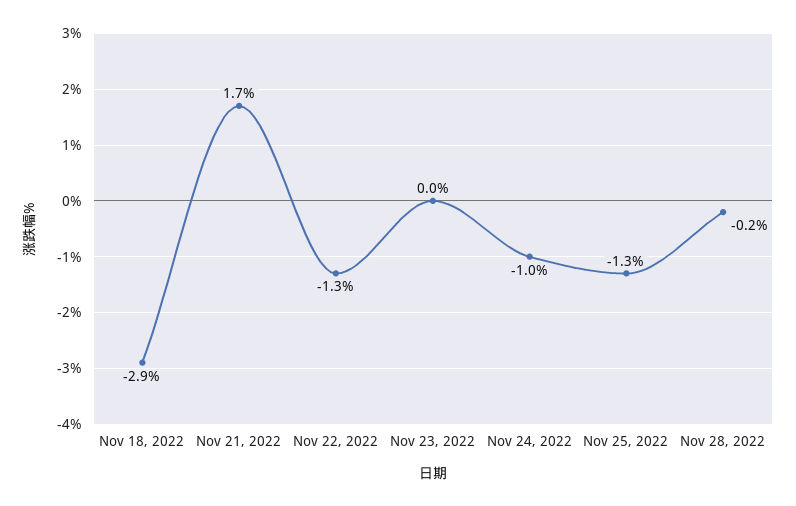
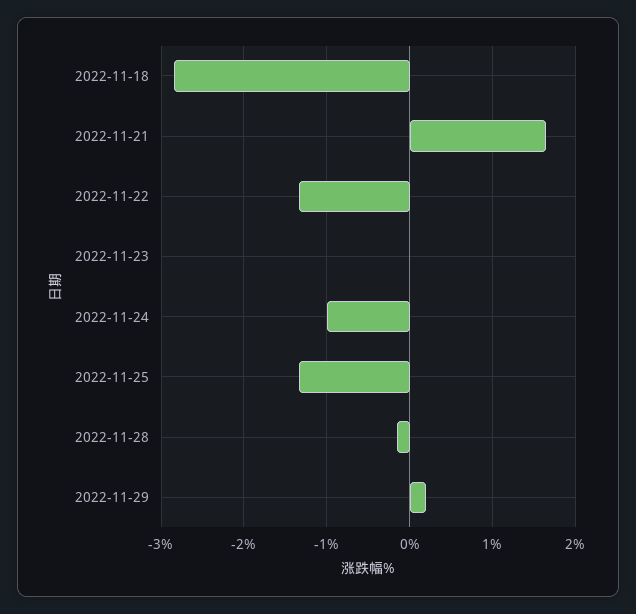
2022-11-29: none -> 0.2

